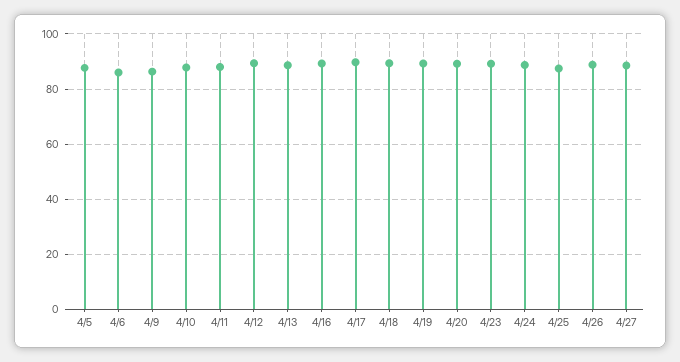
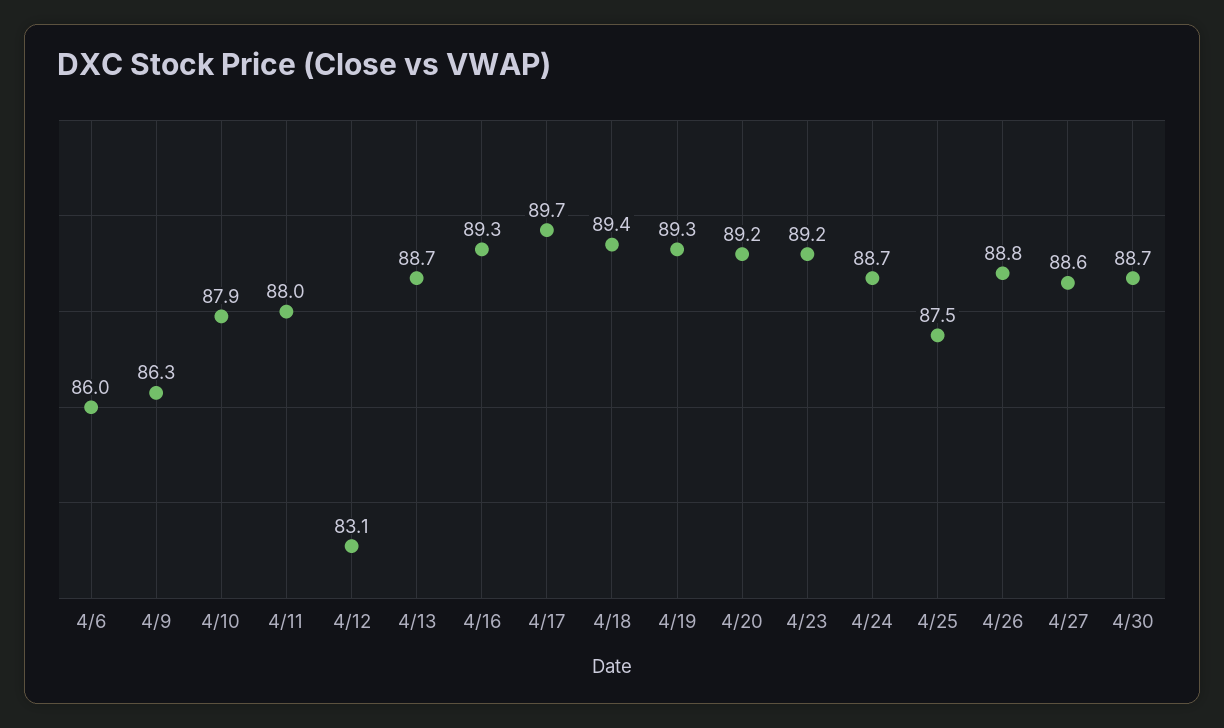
4/5: 87.5 -> none
4/12: 90 -> 83.1
4/30: none -> 88.7

